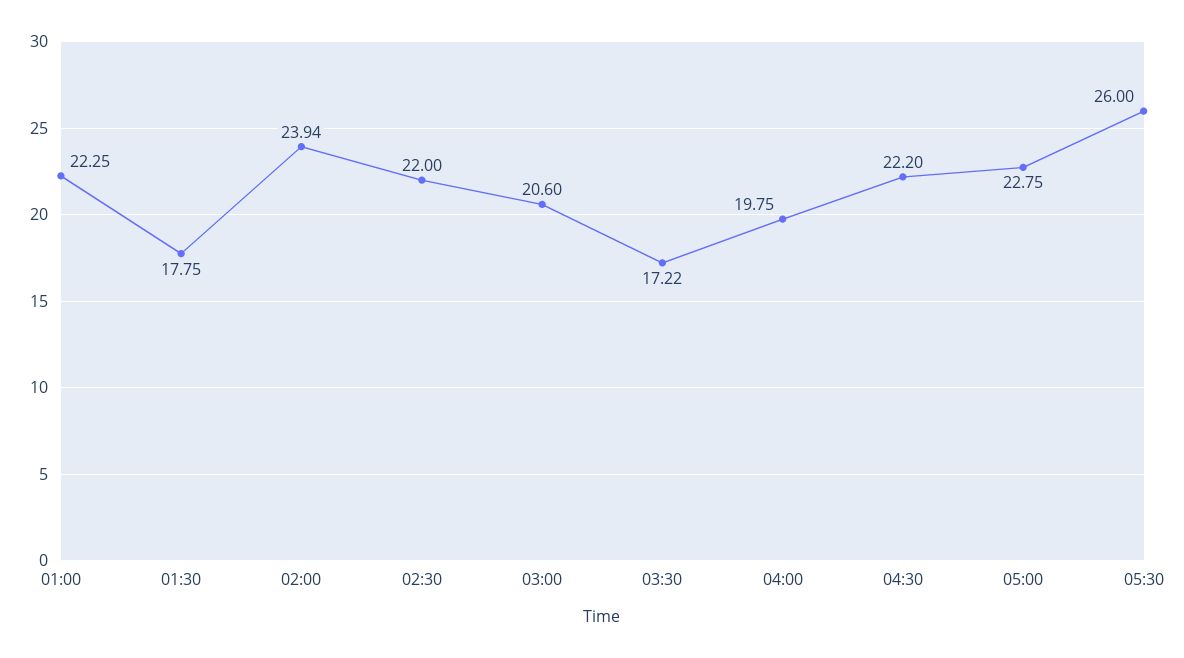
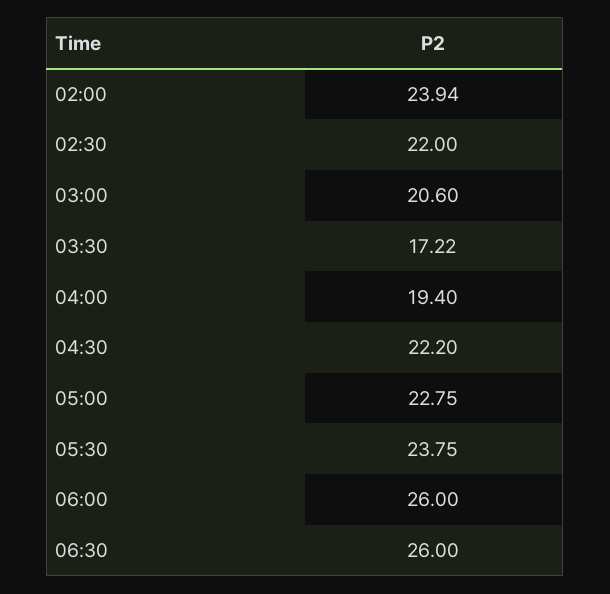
01:00: 22.25 -> none
01:30: 17.75 -> none
04:00: 19.75 -> 19.4
05:30: 26 -> 23.75
06:00: none -> 26
06:30: none -> 26

